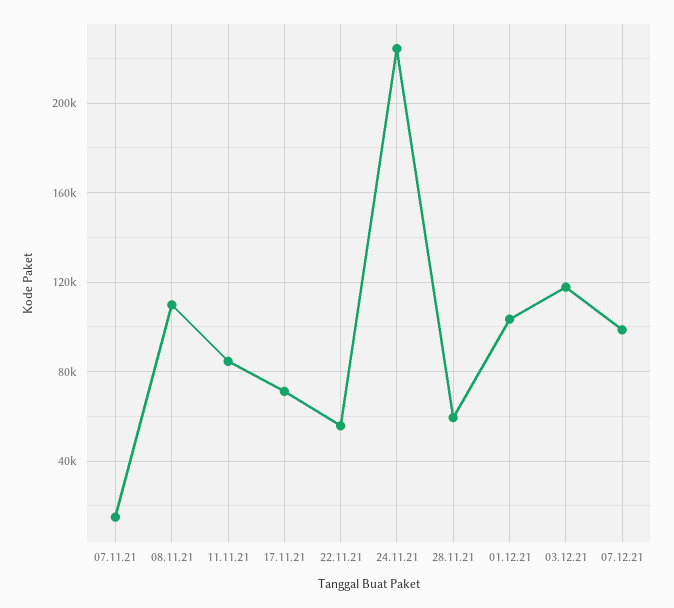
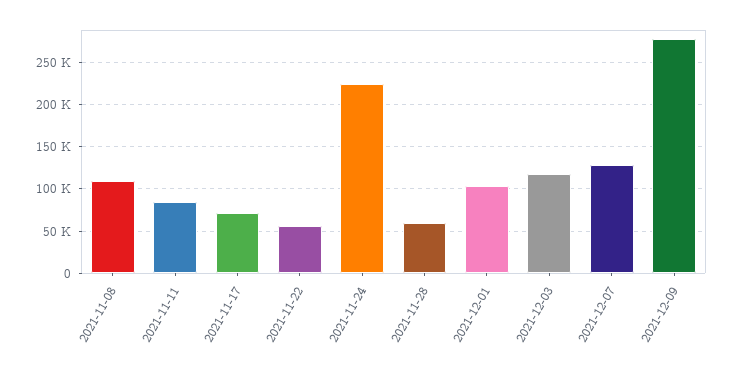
07.11.21: 15000 -> none
07.12.21: 100000 -> 130000
2021-12-09: none -> 280000

